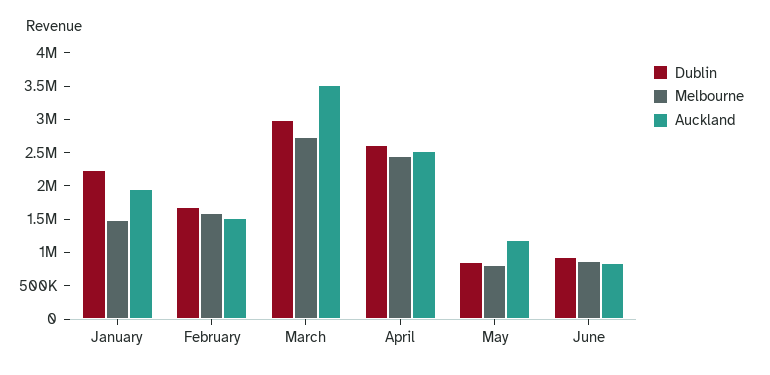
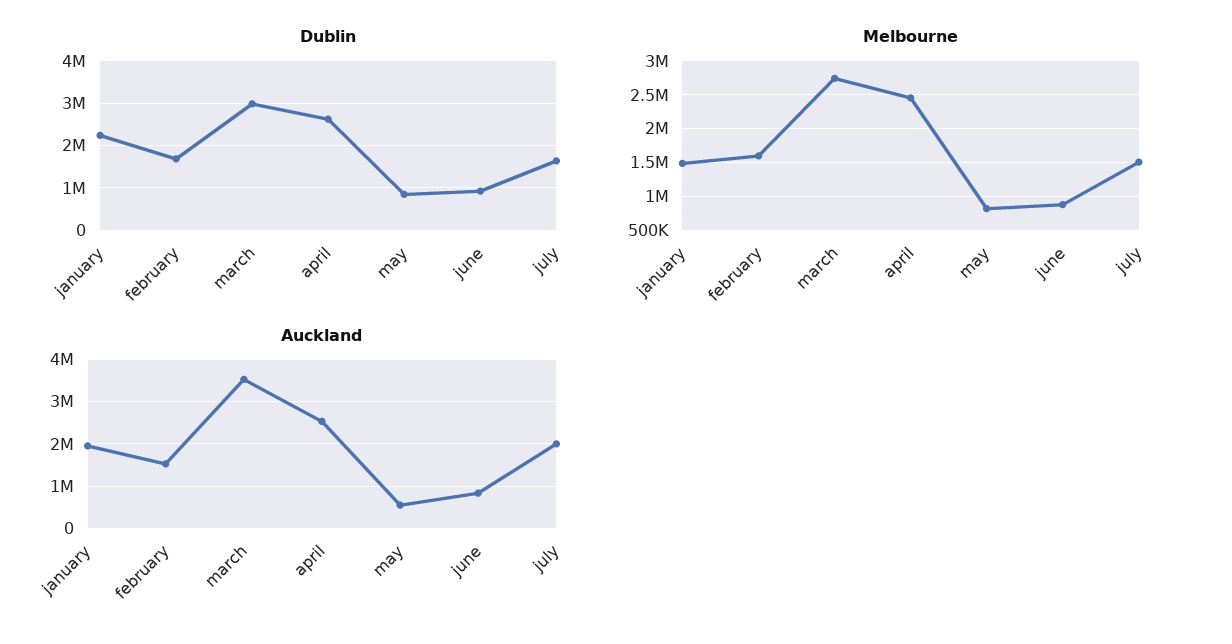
Auckland, May: 1250000 -> 600000
Dublin, july: none -> 1600000
Melbourne, july: none -> 1500000
Auckland, july: none -> 2000000

